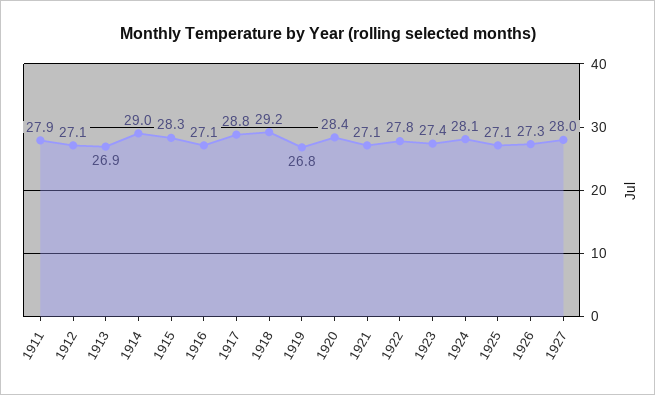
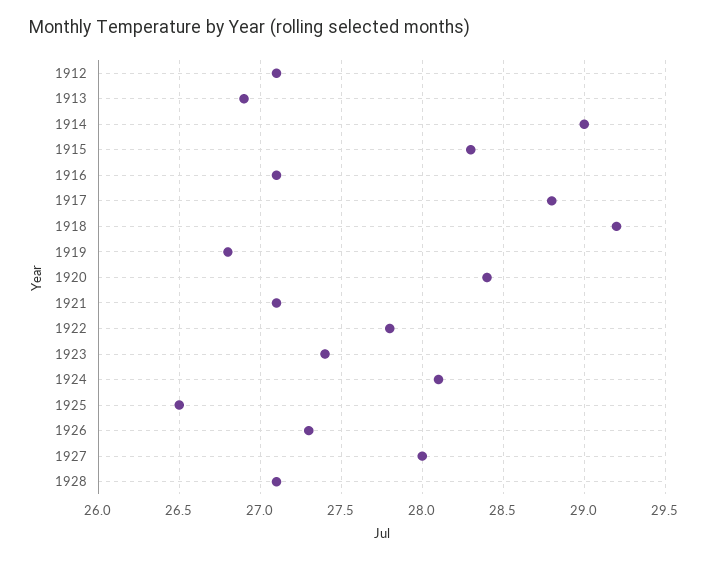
1911: 27.9 -> none
1925: 27.1 -> 26.5
1928: none -> 27.1

